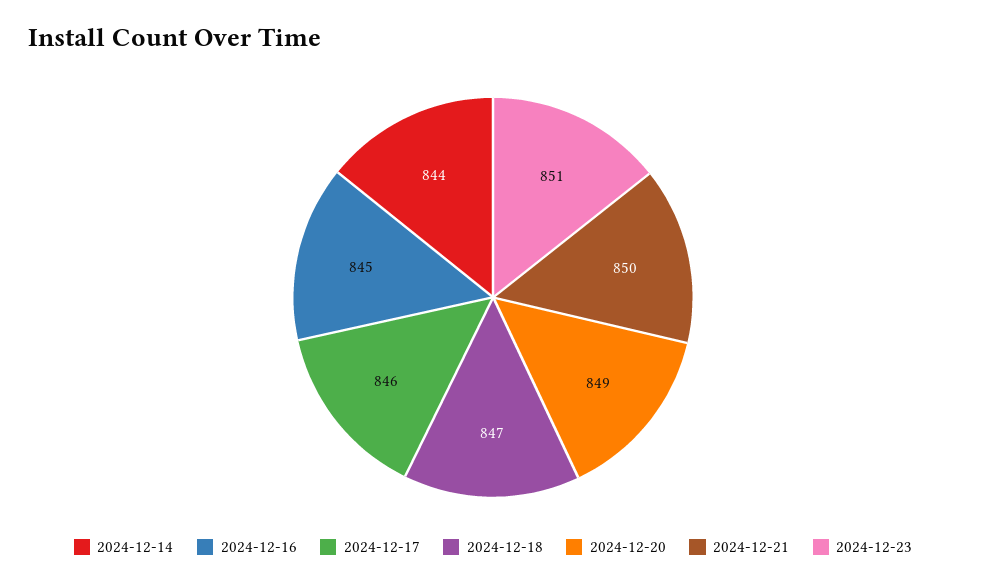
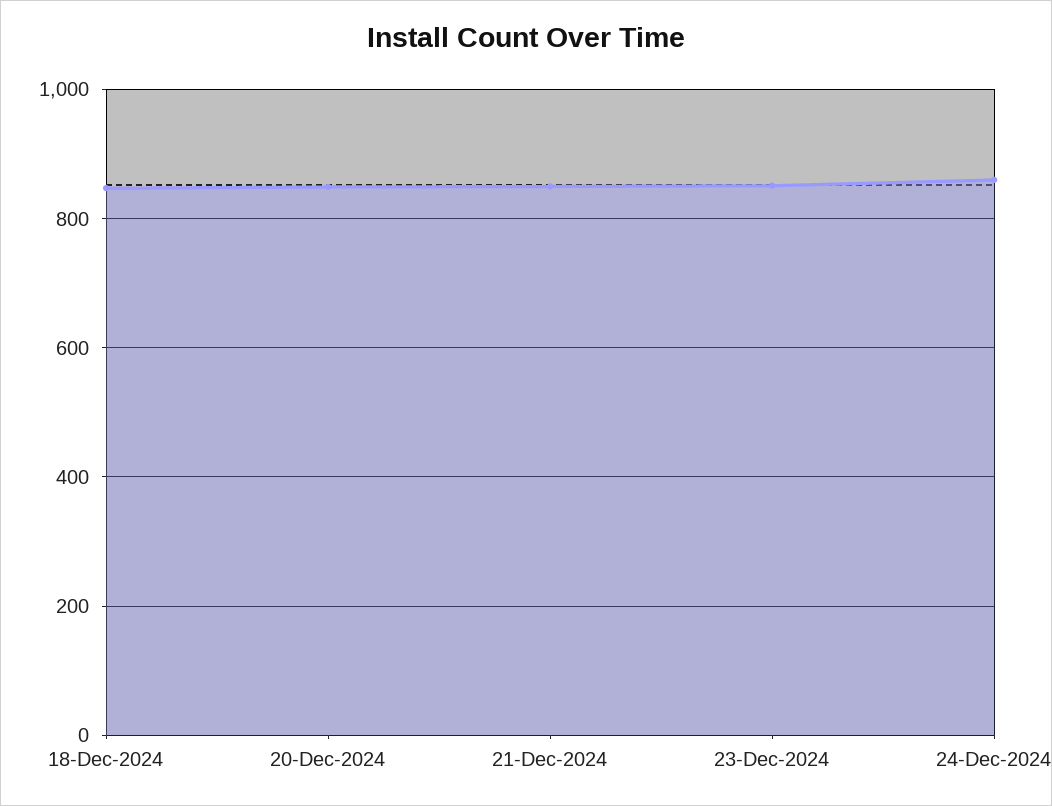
2024-12-14: 844 -> none
2024-12-16: 845 -> none
2024-12-17: 846 -> none
24-Dec-2024: none -> 860

